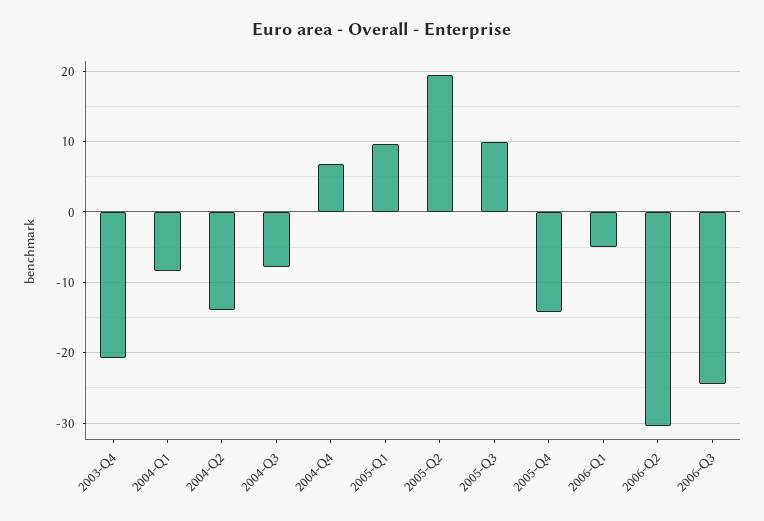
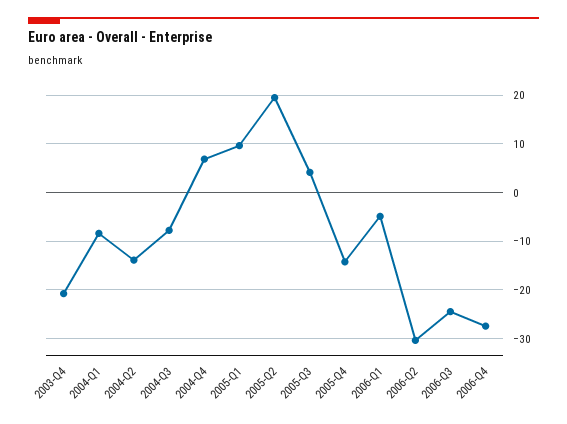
2005-Q3: 10 -> 4
2006-Q4: none -> -28

